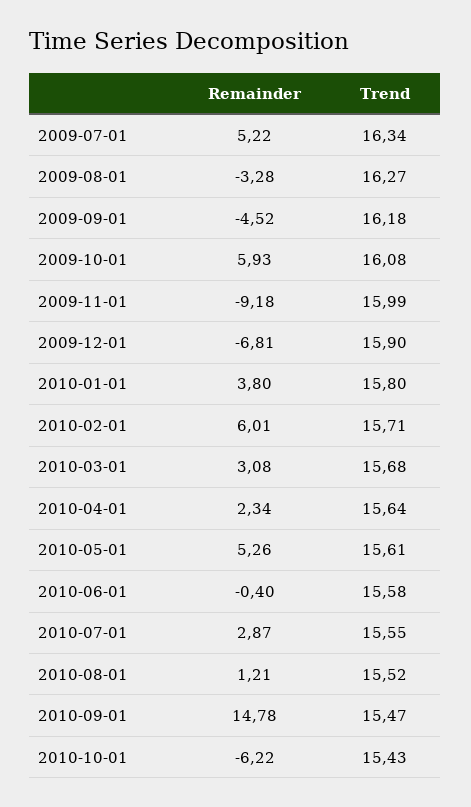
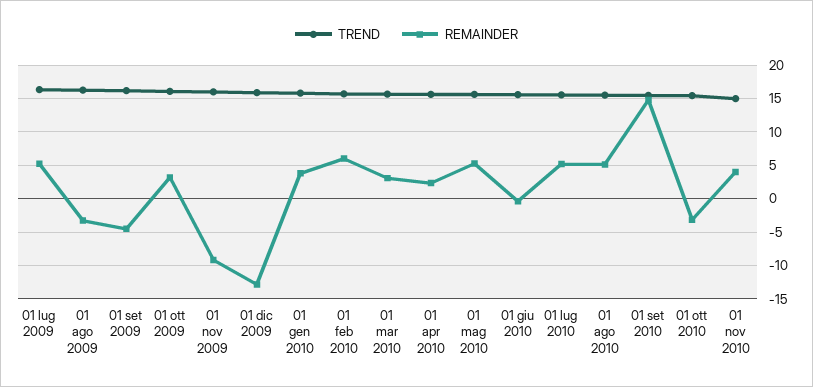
Remainder, 2009-10-01: 5.93 -> 3
Remainder, 2009-12-01: -6.81 -> -13
Remainder, 2010-07-01: 2.87 -> 5
Remainder, 2010-08-01: 1.21 -> 5
Remainder, 2010-10-01: -6.22 -> -3
Trend, 01 nov 2010: none -> 15
Remainder, 01 nov 2010: none -> 4

